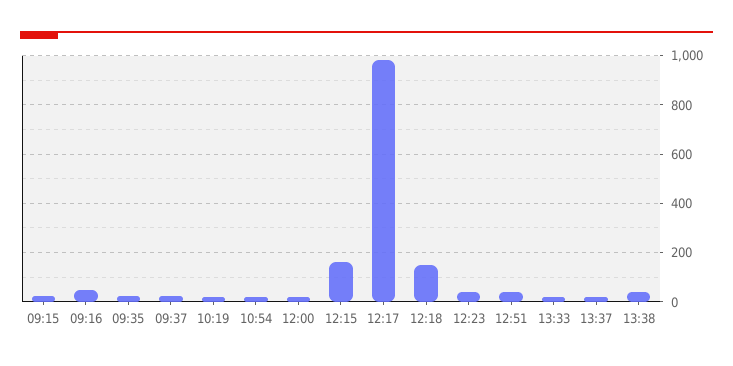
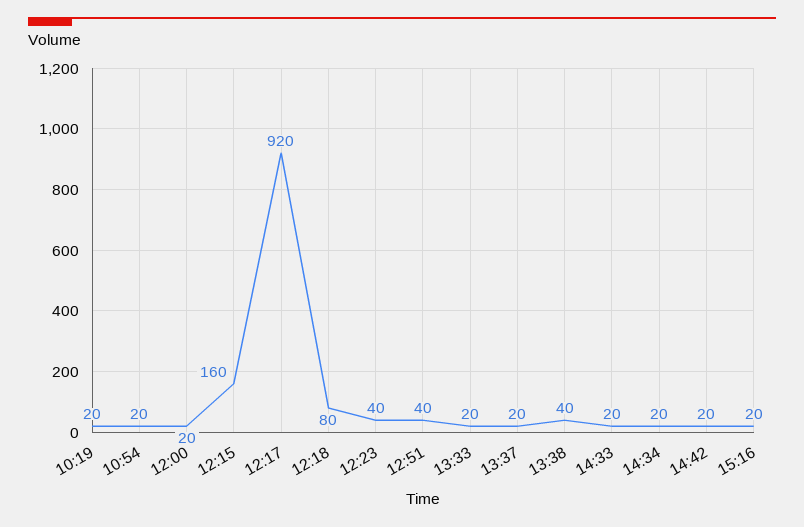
09:15: 25 -> none
09:16: 50 -> none
09:35: 25 -> none
09:37: 25 -> none
12:17: 975 -> 920
12:18: 150 -> 80
14:33: none -> 20
14:34: none -> 20
14:42: none -> 20
15:16: none -> 20

